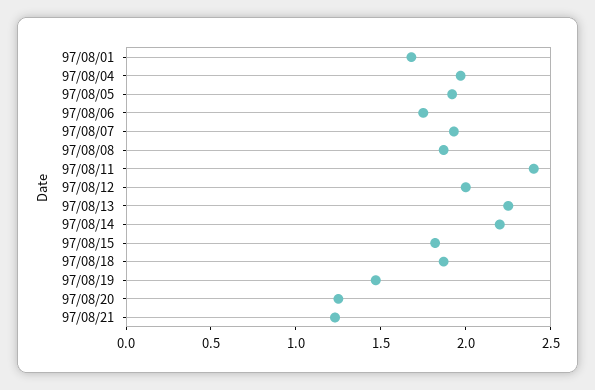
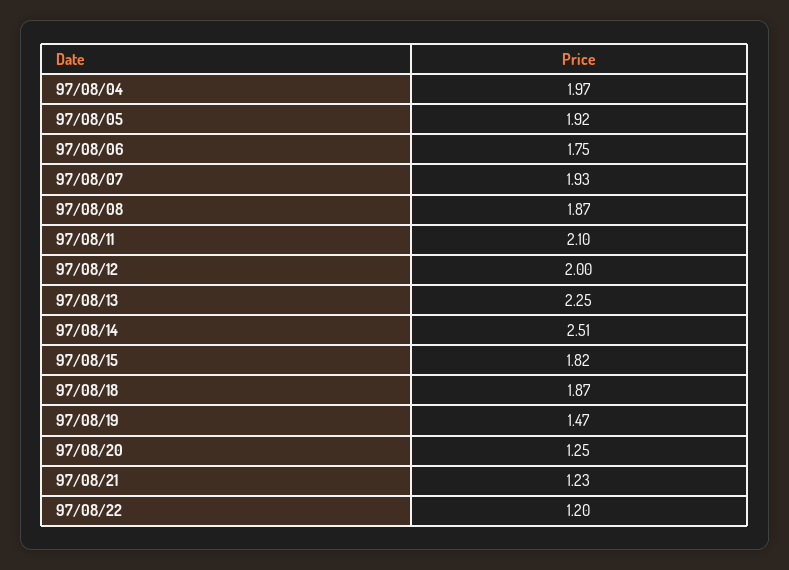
97/08/01: 1.7 -> none
97/08/11: 2.4 -> 2.1
97/08/14: 2.2 -> 2.51
97/08/22: none -> 1.2

